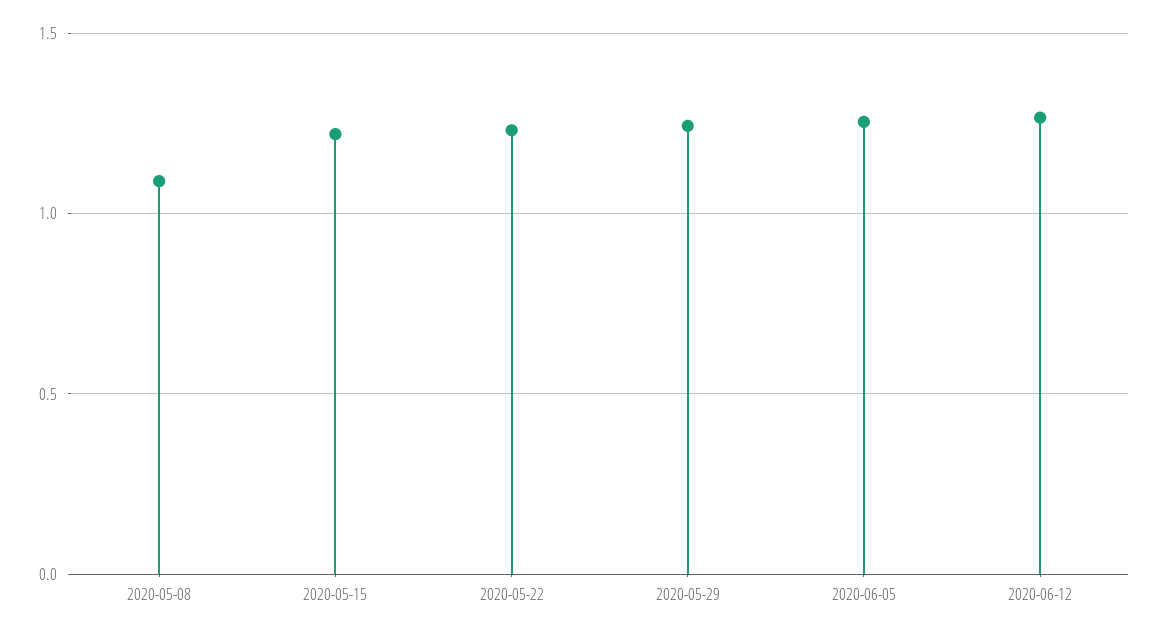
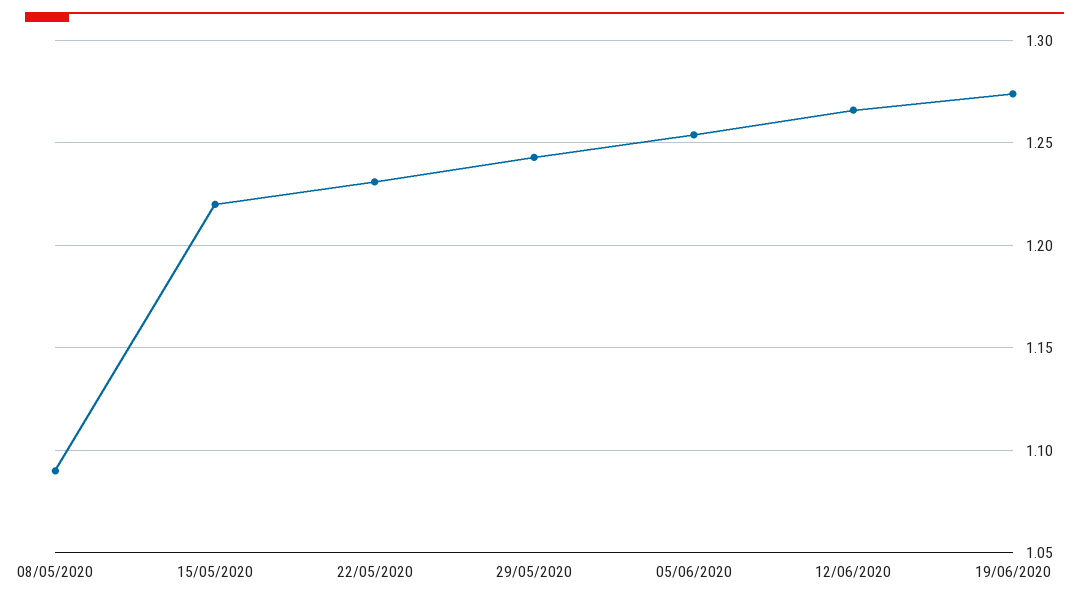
19/06/2020: none -> 1.275

